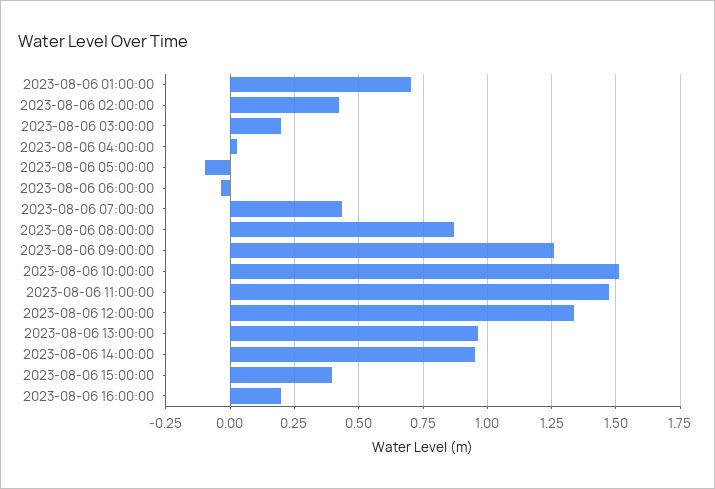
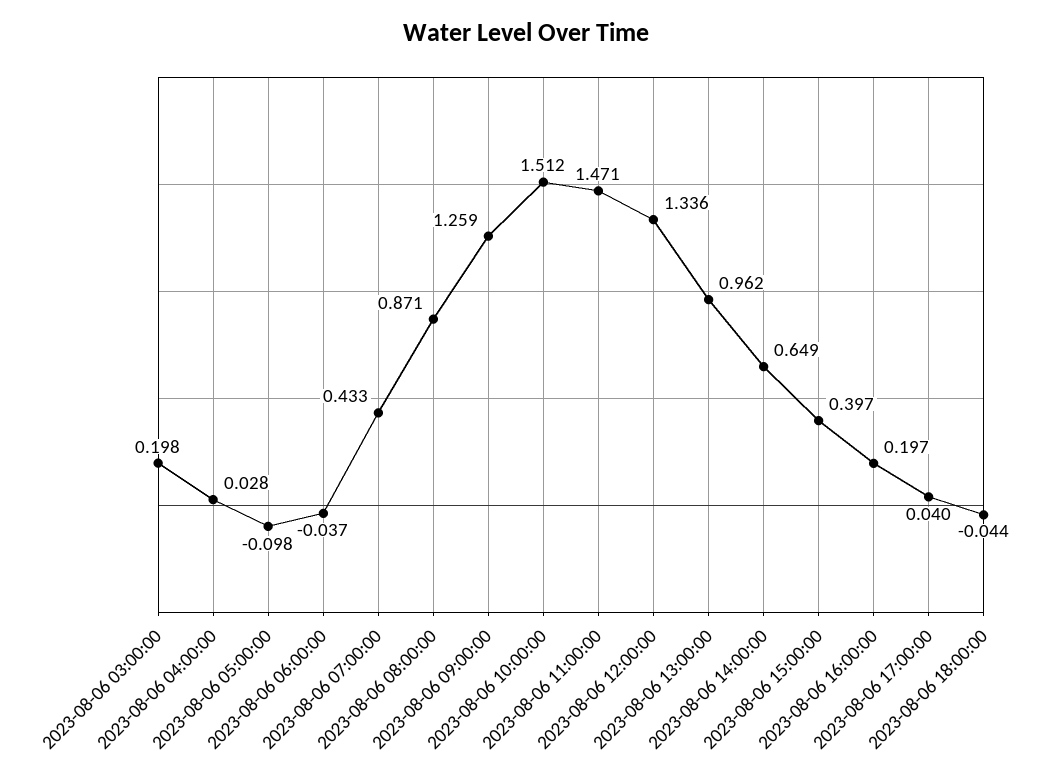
2023-08-06 01:00:00: 0.7 -> none
2023-08-06 02:00:00: 0.425 -> none
2023-08-06 14:00:00: 0.95 -> 0.649
2023-08-06 17:00:00: none -> 0.04
2023-08-06 18:00:00: none -> -0.044

